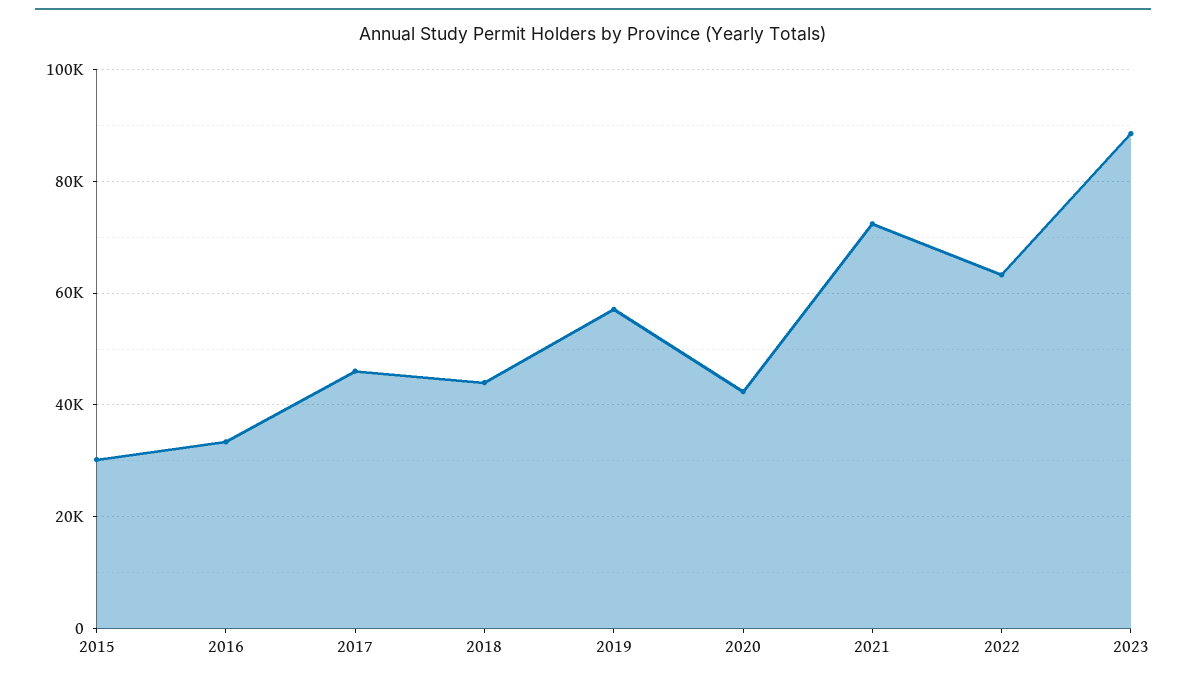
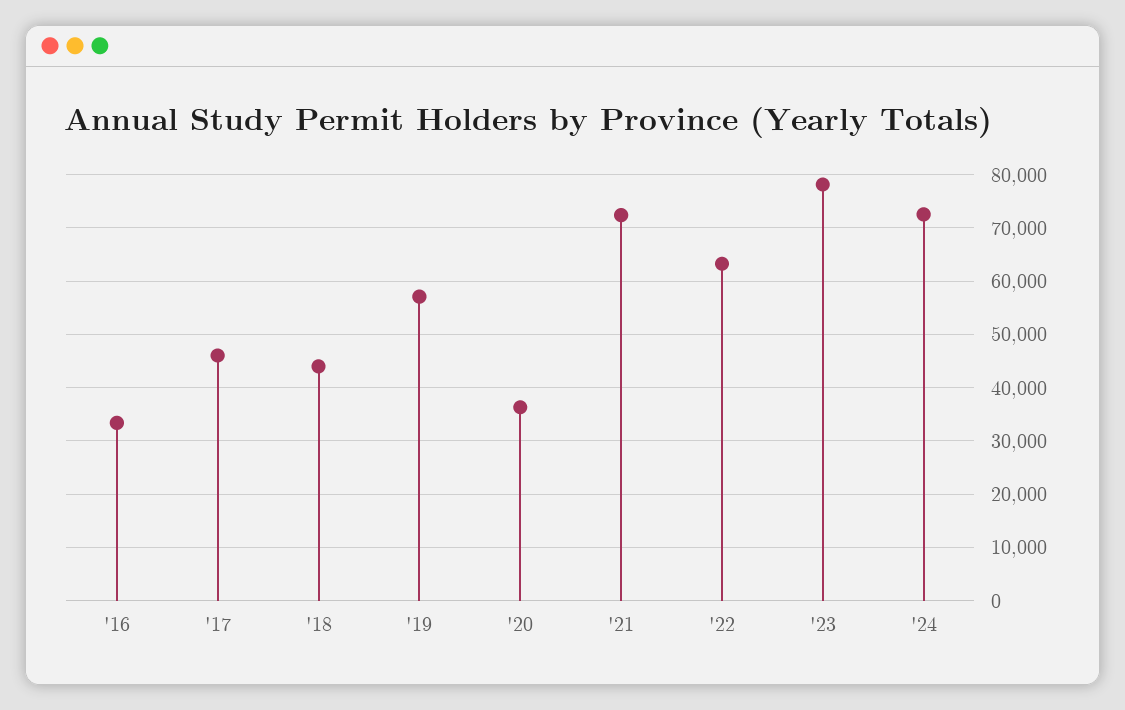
2015: 30000 -> none
2020: 42000 -> 36000
2023: 88000 -> 78000
'24: none -> 72000

